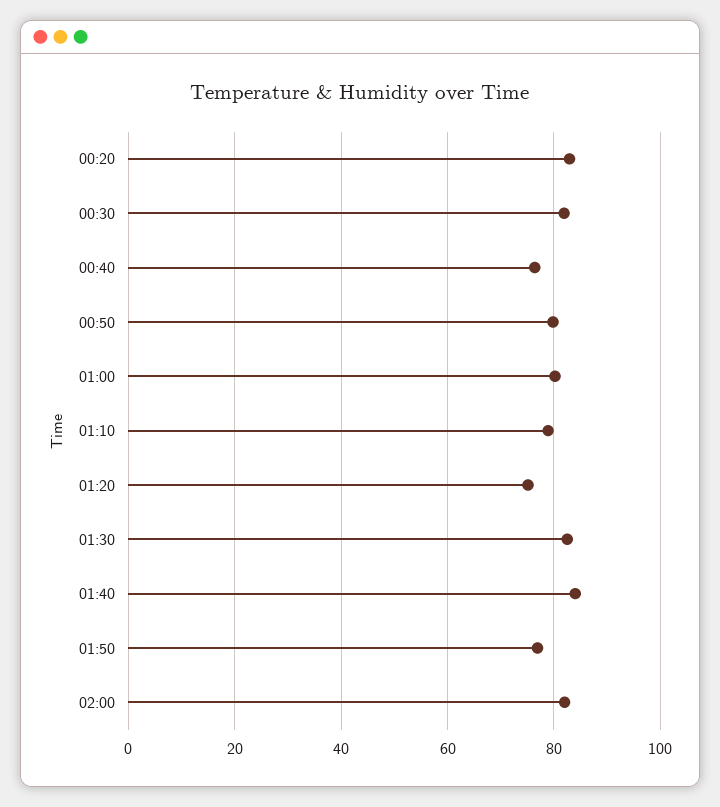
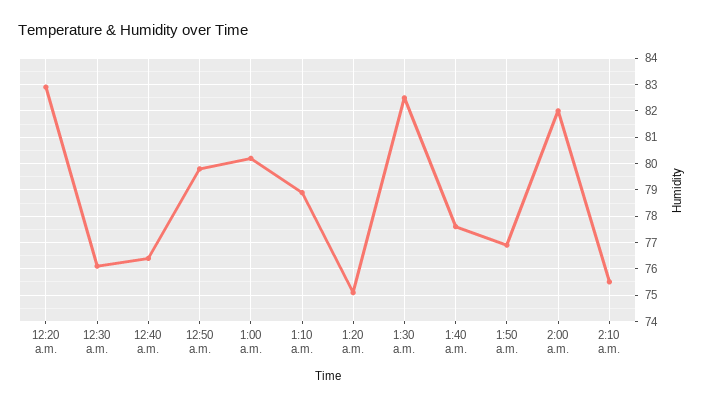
00:30: 82 -> 76
01:40: 84 -> 77.5
2:10 a.m.: none -> 75.5

